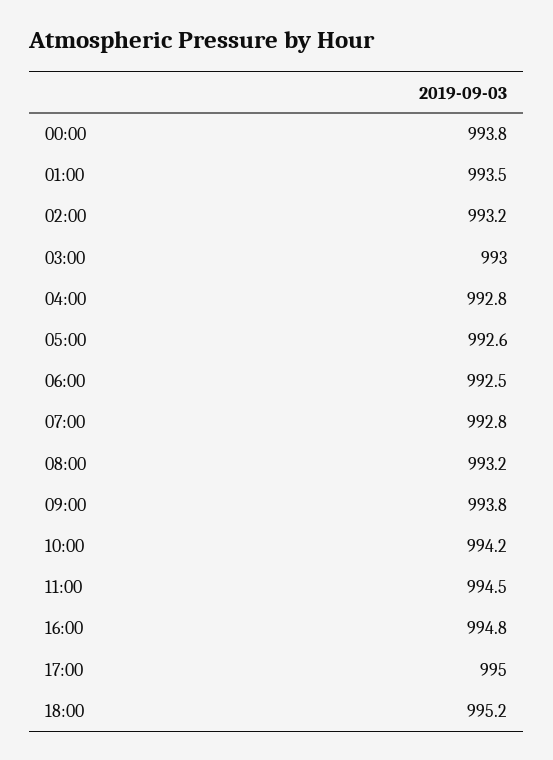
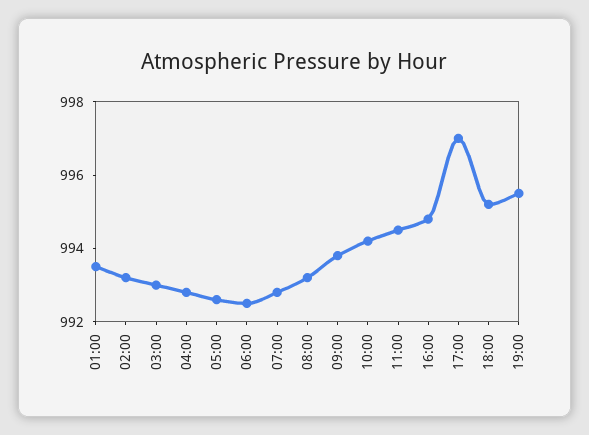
00:00: 993.8 -> none
17:00: 995 -> 997
19:00: none -> 995.5

